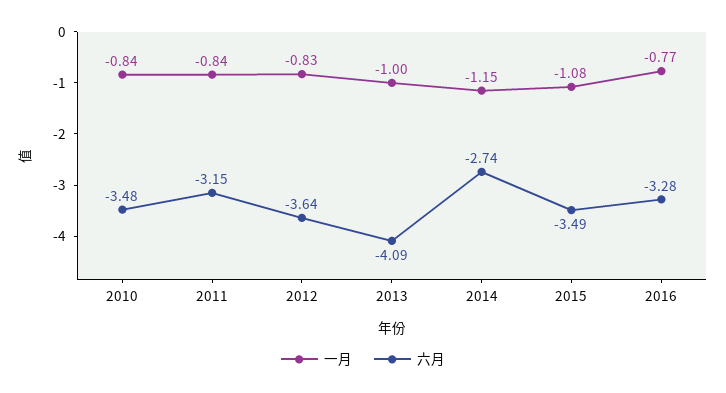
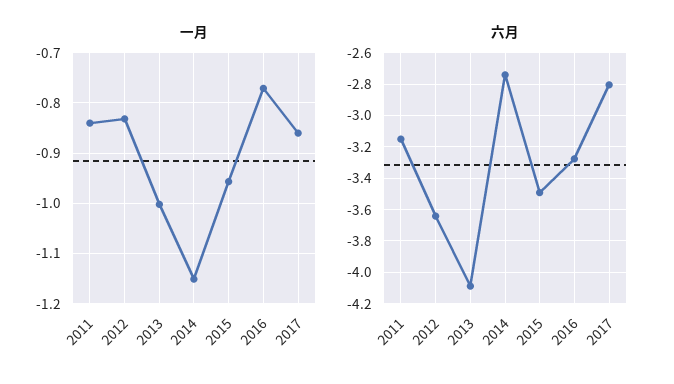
一月, 2010: -0.84 -> none
六月, 2010: -3.48 -> none
一月, 2015: -1.08 -> -0.96
一月, 2017: none -> -0.86
六月, 2017: none -> -2.8

